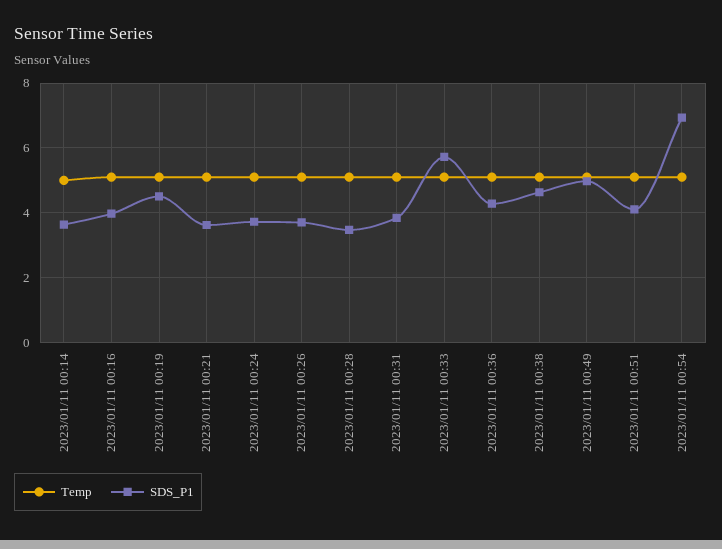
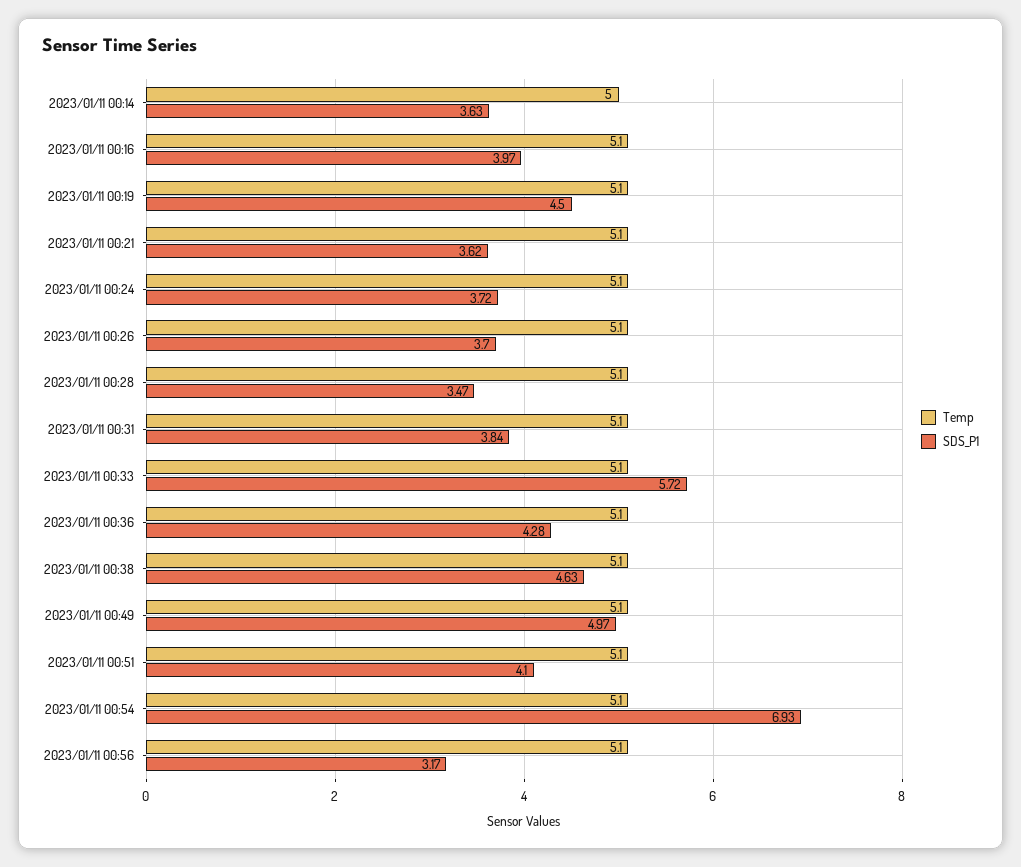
Temp, 2023/01/11 00:56: none -> 5.1
SDS_P1, 2023/01/11 00:56: none -> 3.17

